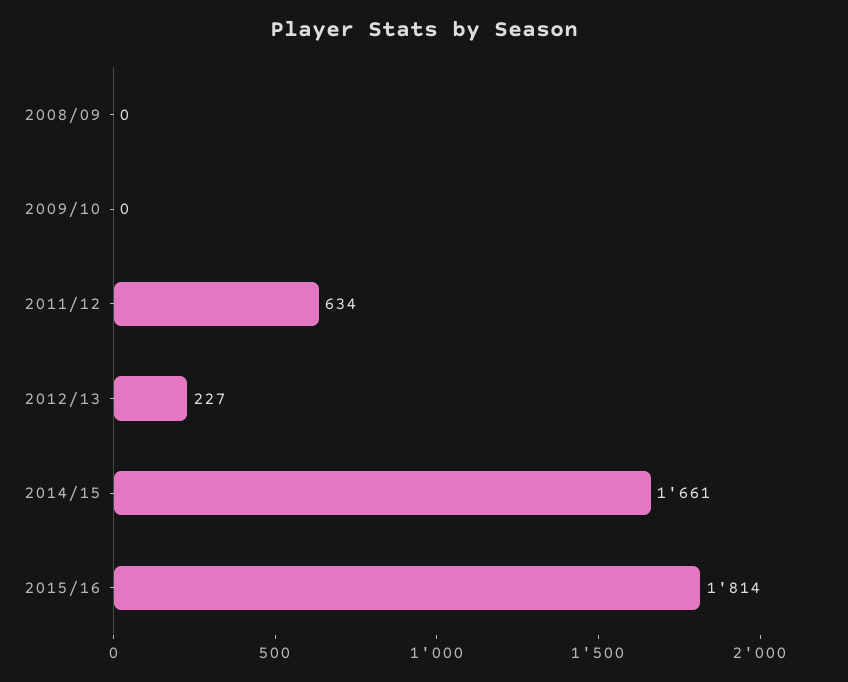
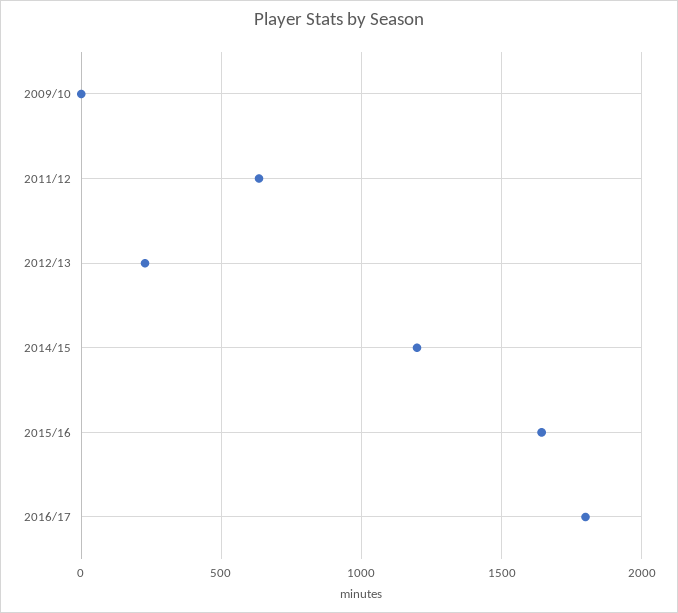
2008/09: 0 -> none
2014/15: 1661 -> 1200
2015/16: 1814 -> 1650
2016/17: none -> 1800

